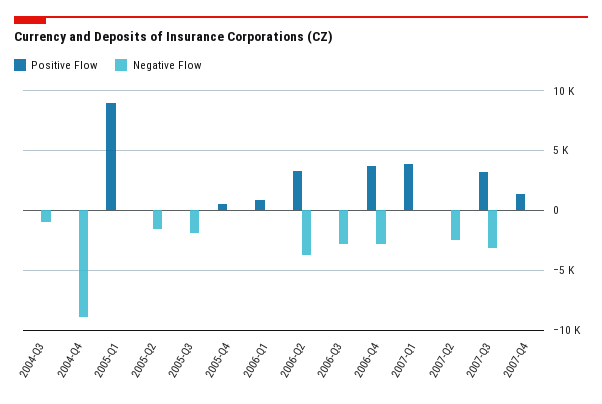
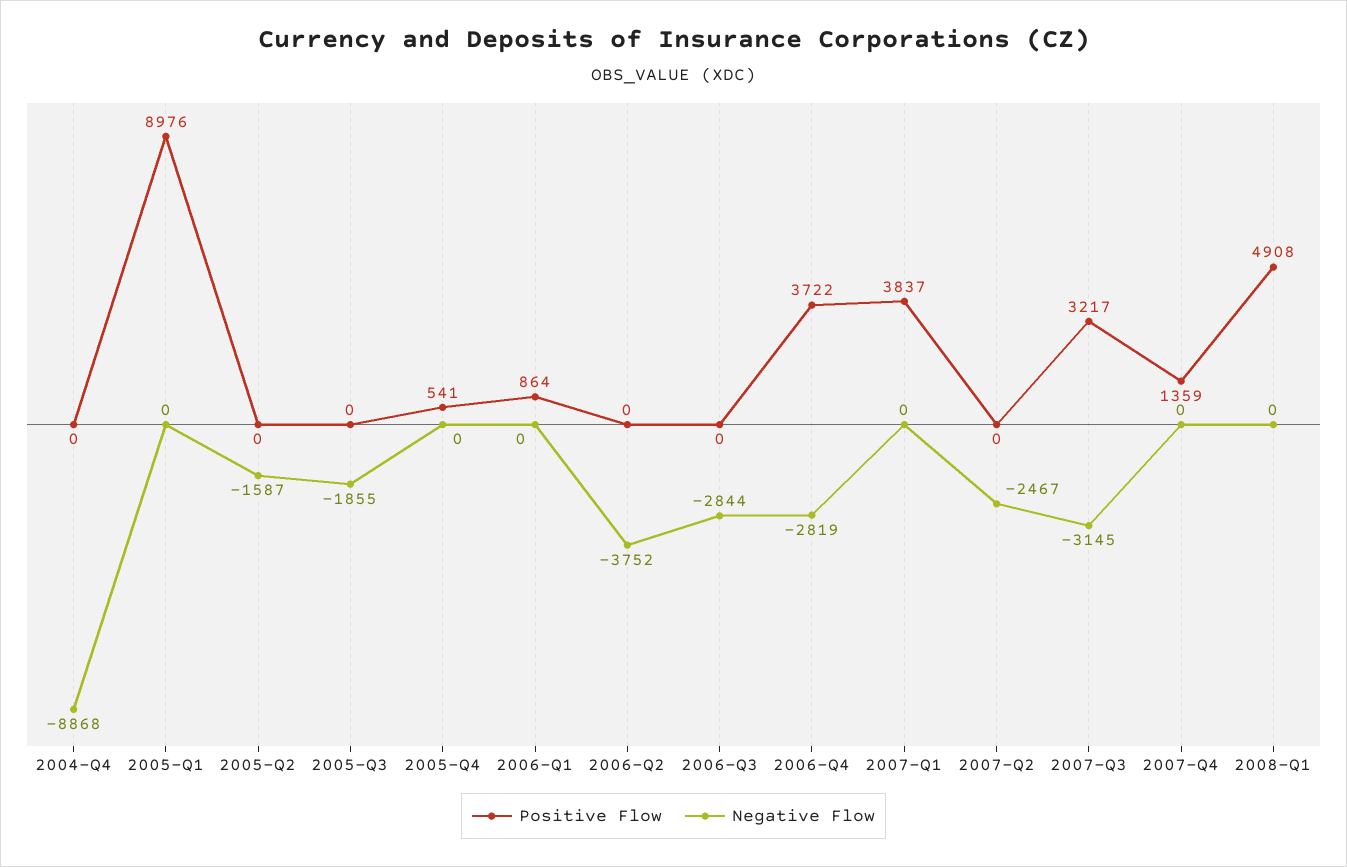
Positive Flow, 2004-Q3: 0 -> none
Negative Flow, 2004-Q3: -1000 -> none
Positive Flow, 2006-Q2: 3000 -> 0
Positive Flow, 2008-Q1: none -> 4908
Negative Flow, 2008-Q1: none -> 0

